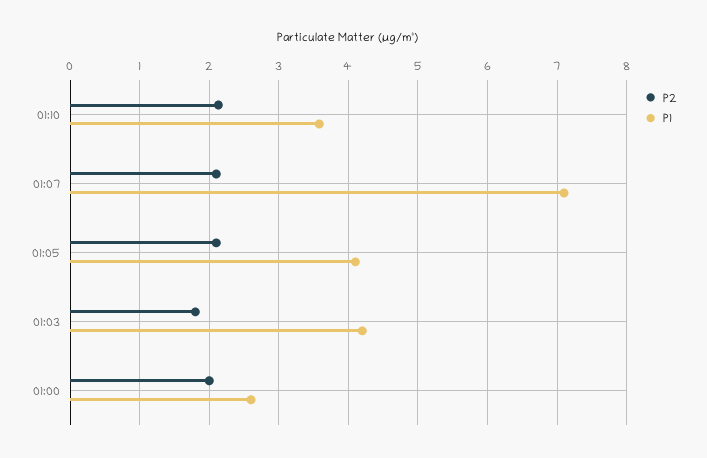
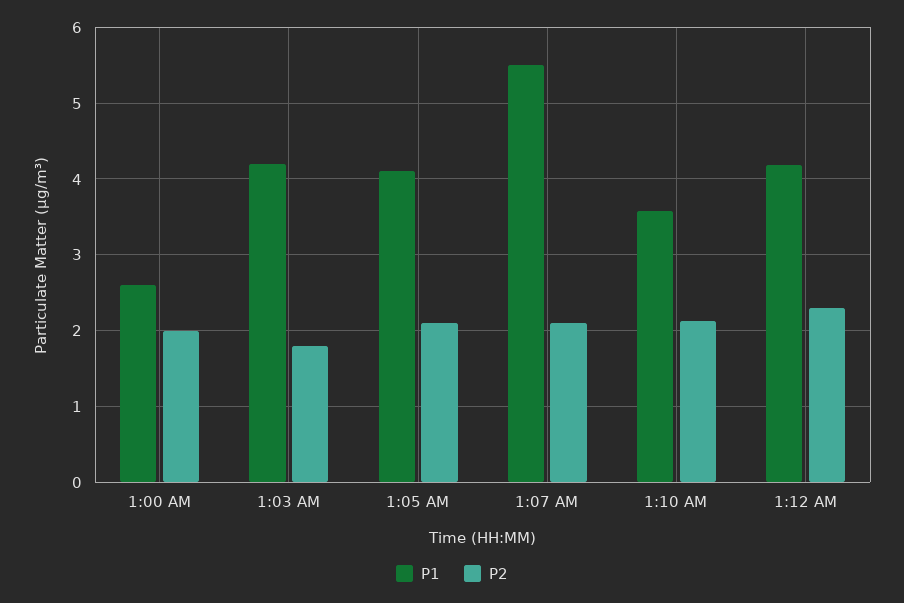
P1, 01:07: 7.1 -> 5.5
P1, 1:12 AM: none -> 4.2
P2, 1:12 AM: none -> 2.3

